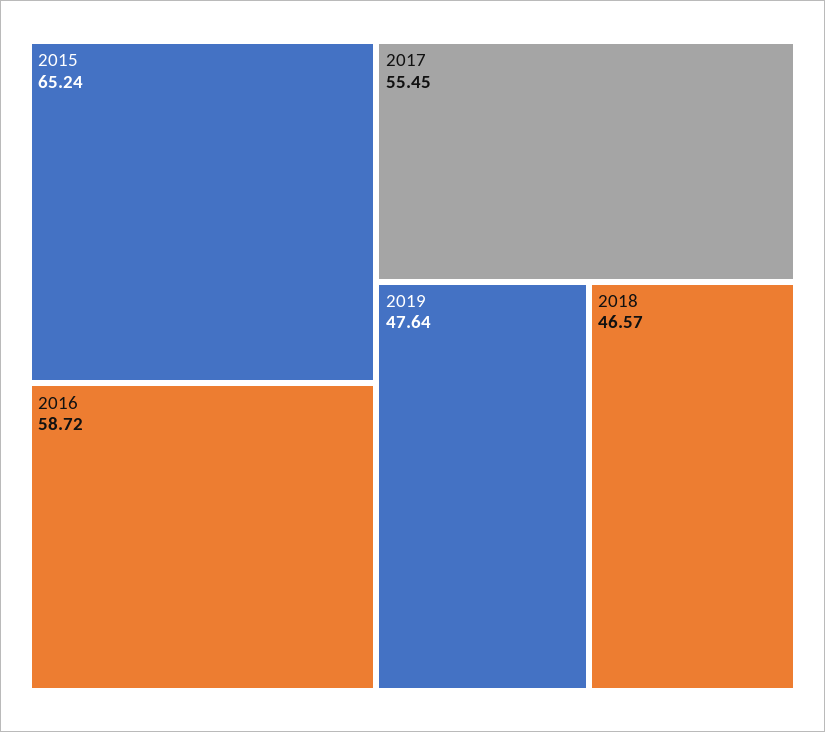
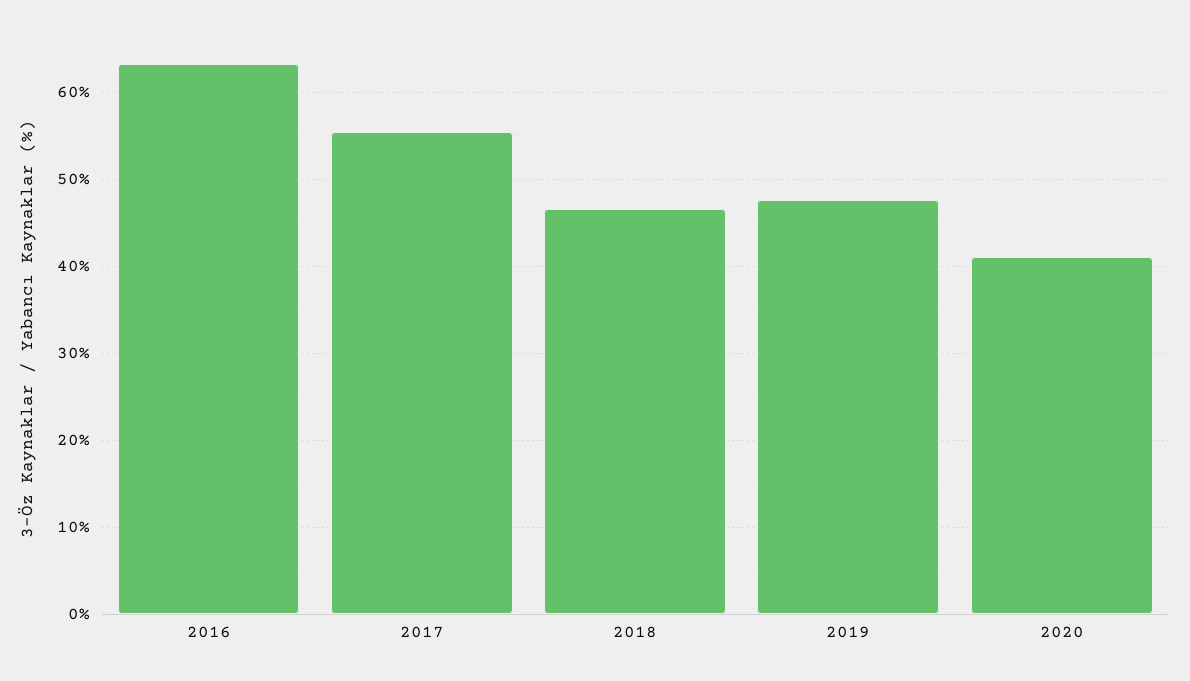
2015: 65.24 -> none
2016: 58.72 -> 63
2020: none -> 41

